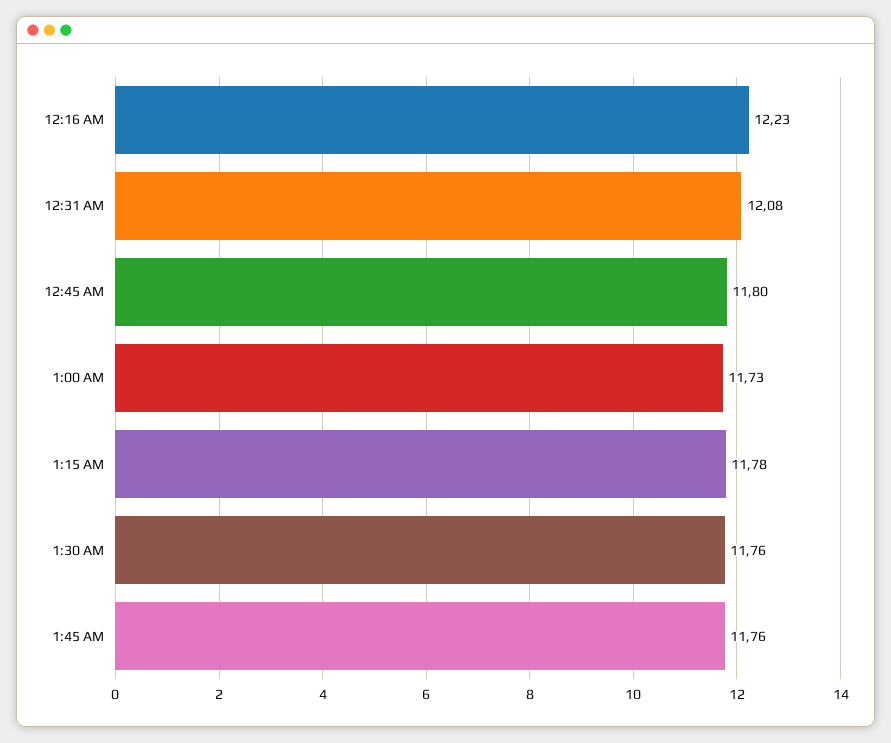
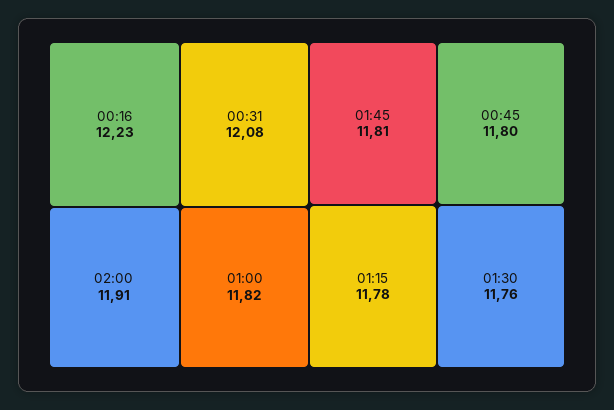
1:00 AM: 11.73 -> 11.82
1:45 AM: 11.76 -> 11.81
02:00: none -> 11.91

